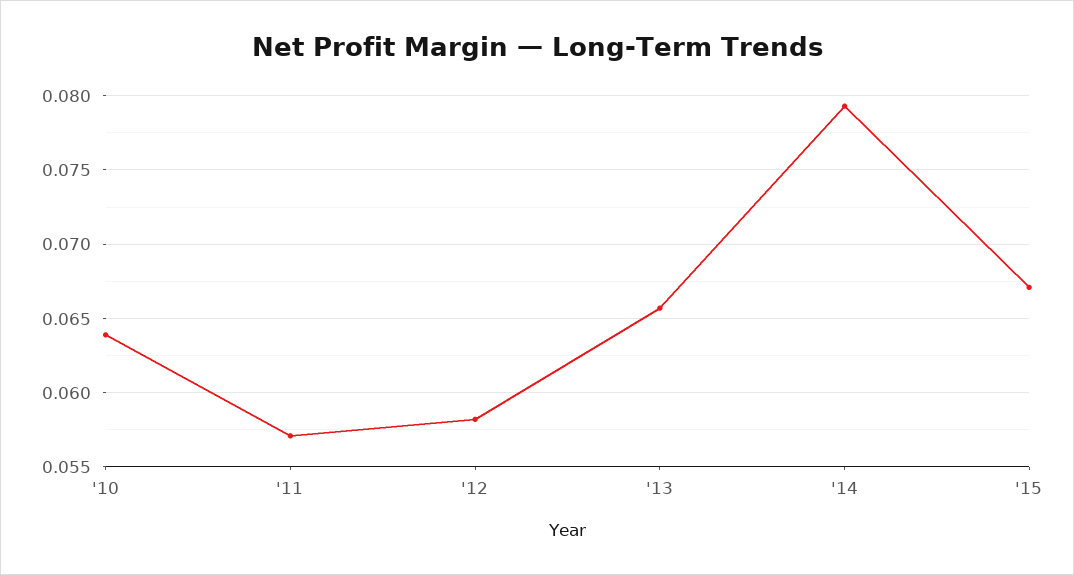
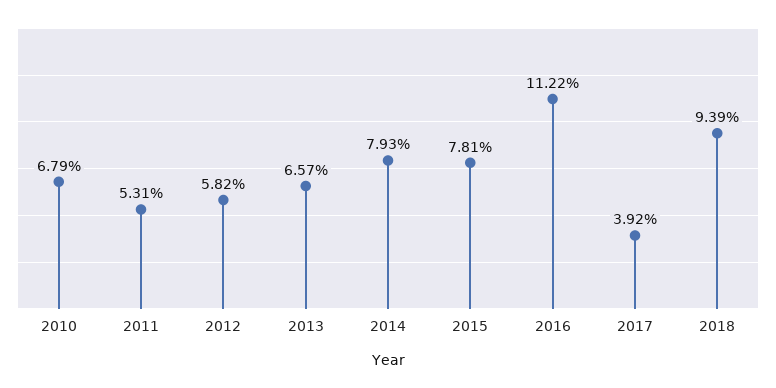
'10: 0.064 -> 0.0679
'11: 0.057 -> 0.0531
'15: 0.067 -> 0.0781
2016: none -> 0.1122
2017: none -> 0.0392
2018: none -> 0.0939

